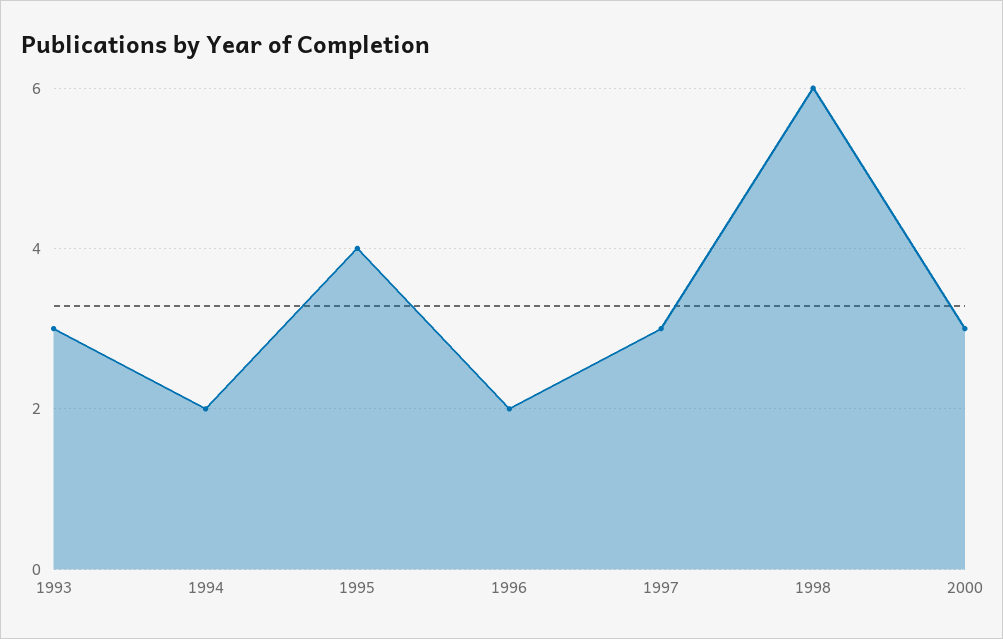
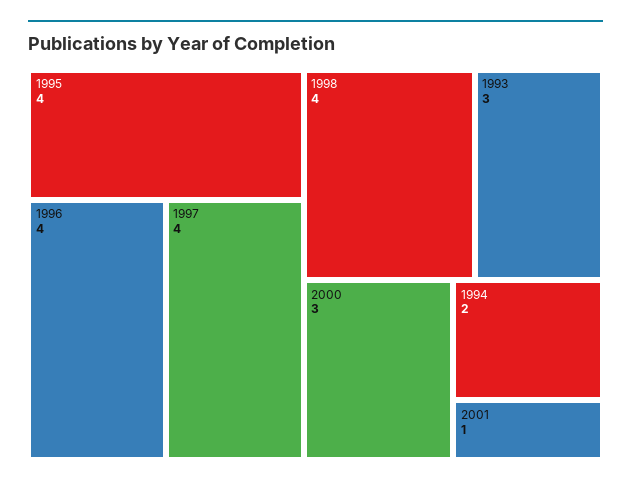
1996: 2 -> 4
1997: 3 -> 4
1998: 6 -> 4
2001: none -> 1

